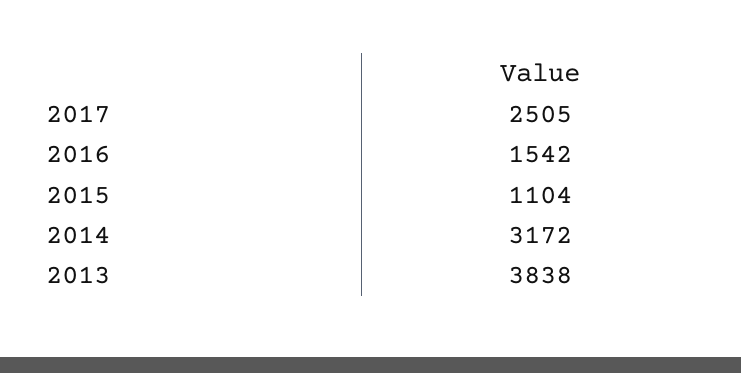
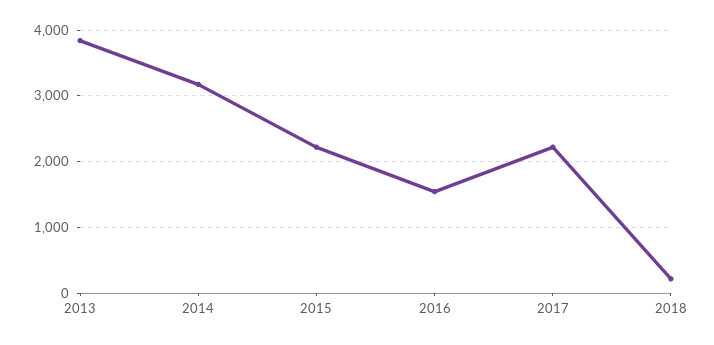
2017: 2505 -> 2200
2015: 1104 -> 2200
2018: none -> 200

